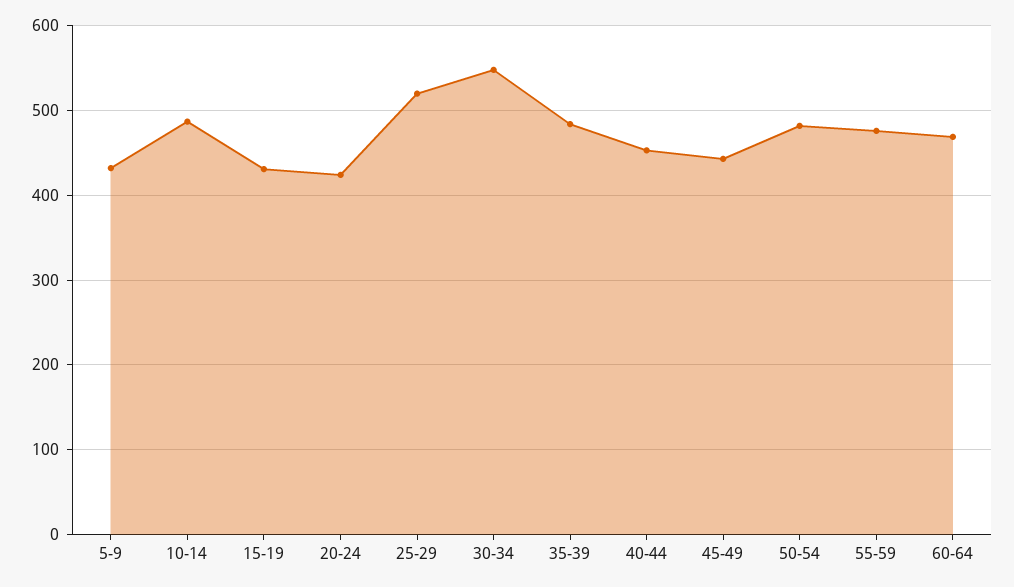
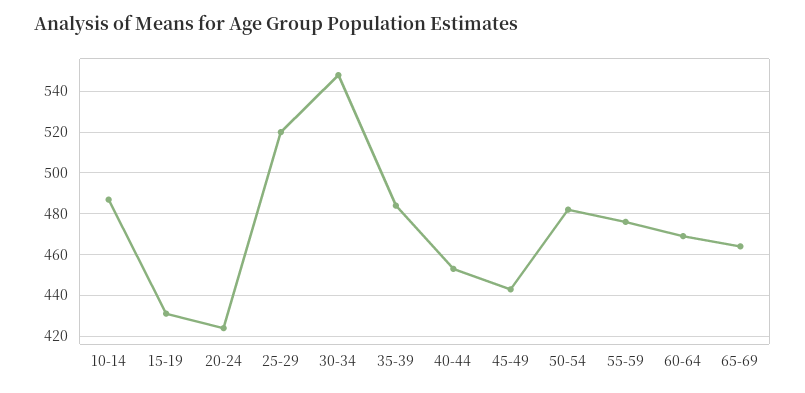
5-9: 430 -> none
65-69: none -> 465

